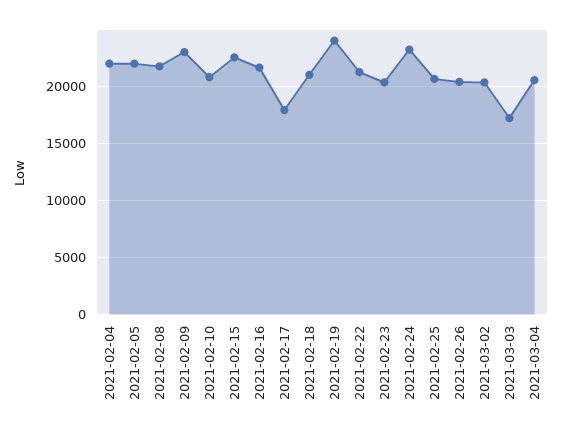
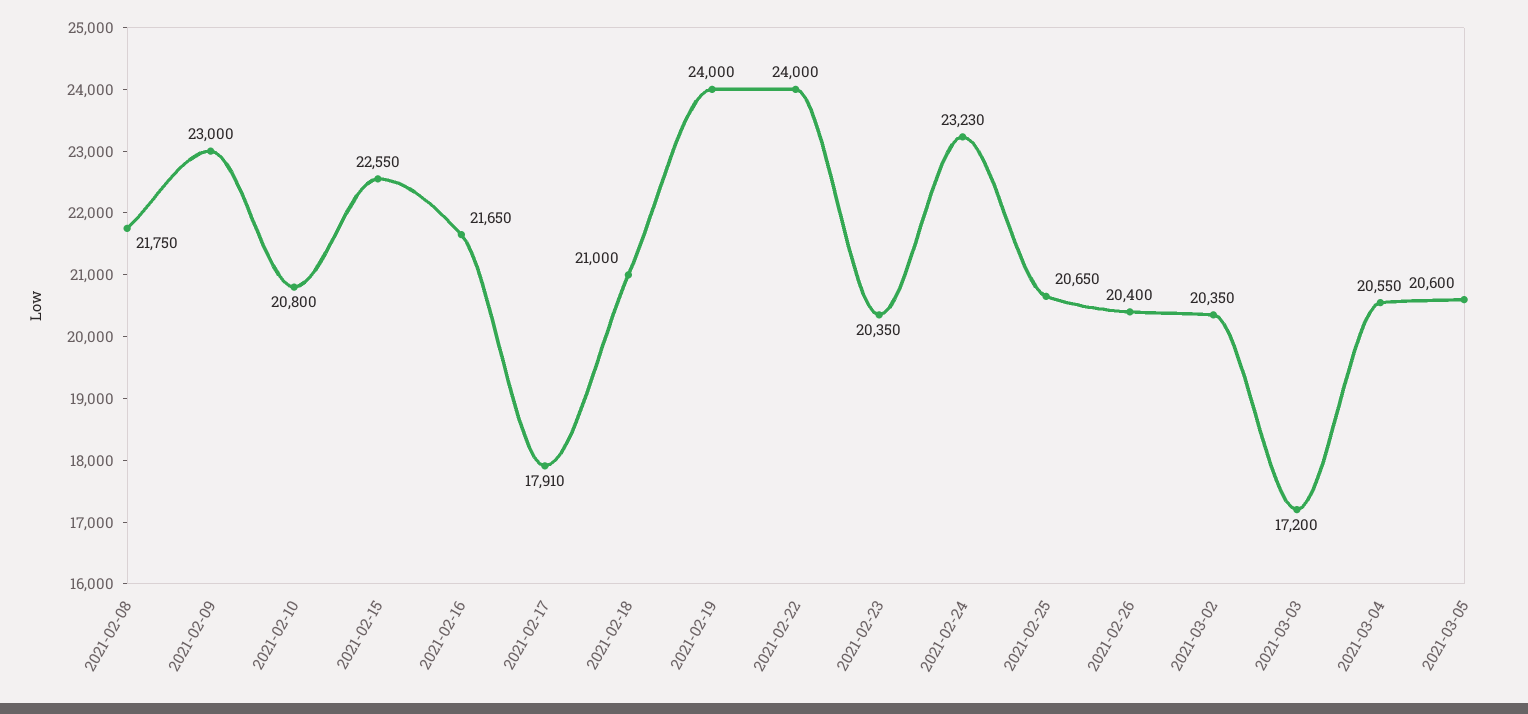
2021-02-04: 22000 -> none
2021-02-05: 22000 -> none
2021-02-22: 21000 -> 24000
2021-03-05: none -> 20600

